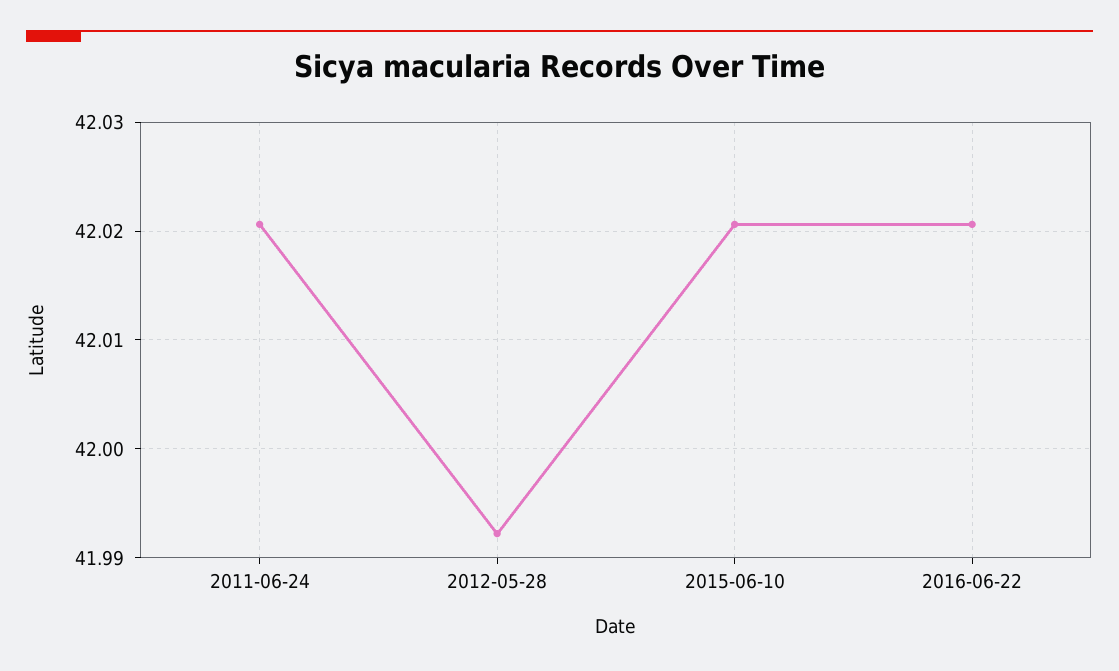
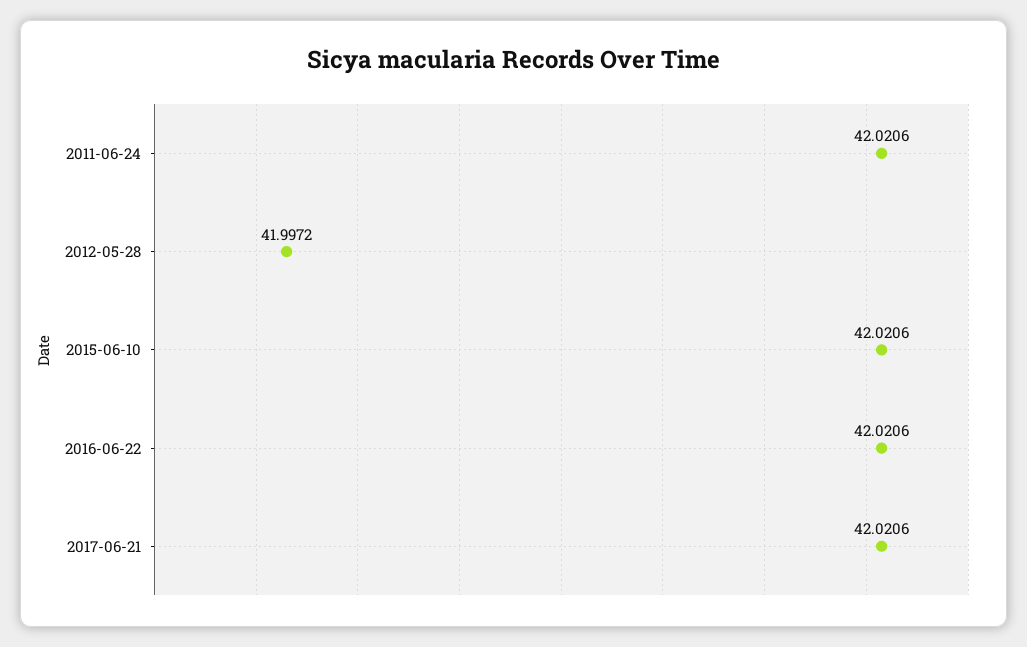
2012-05-28: 41.992 -> 41.9972
2017-06-21: none -> 42.0206

